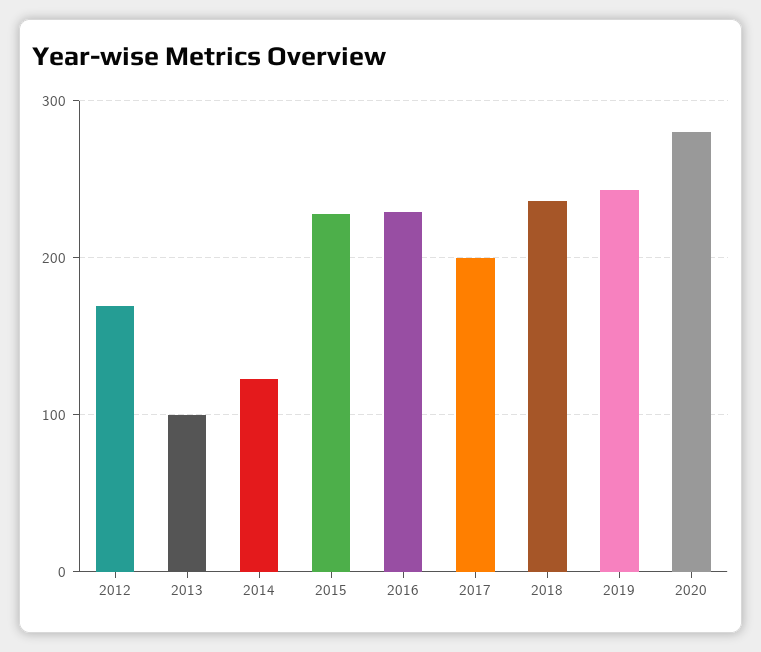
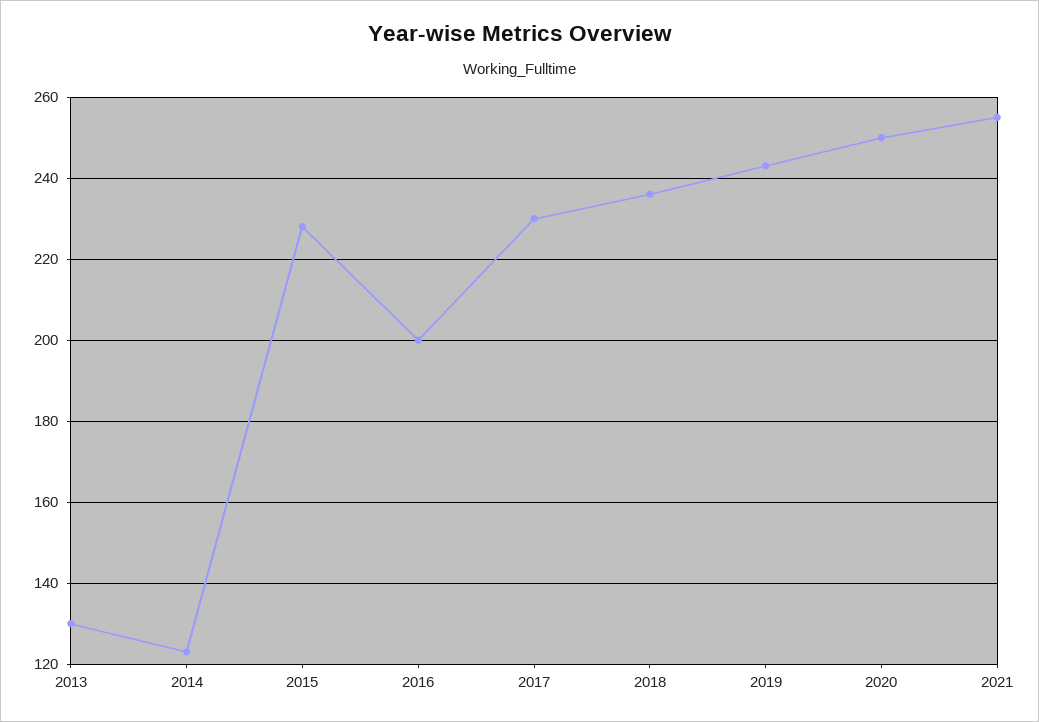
2012: 170 -> none
2013: 100 -> 130
2016: 230 -> 200
2017: 200 -> 230
2020: 280 -> 250
2021: none -> 255

